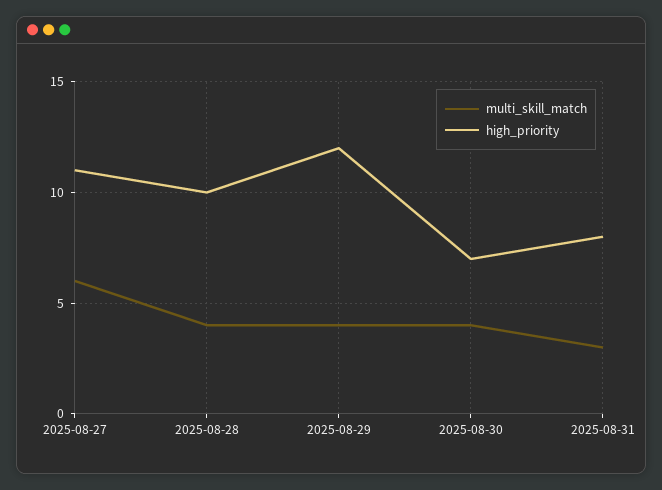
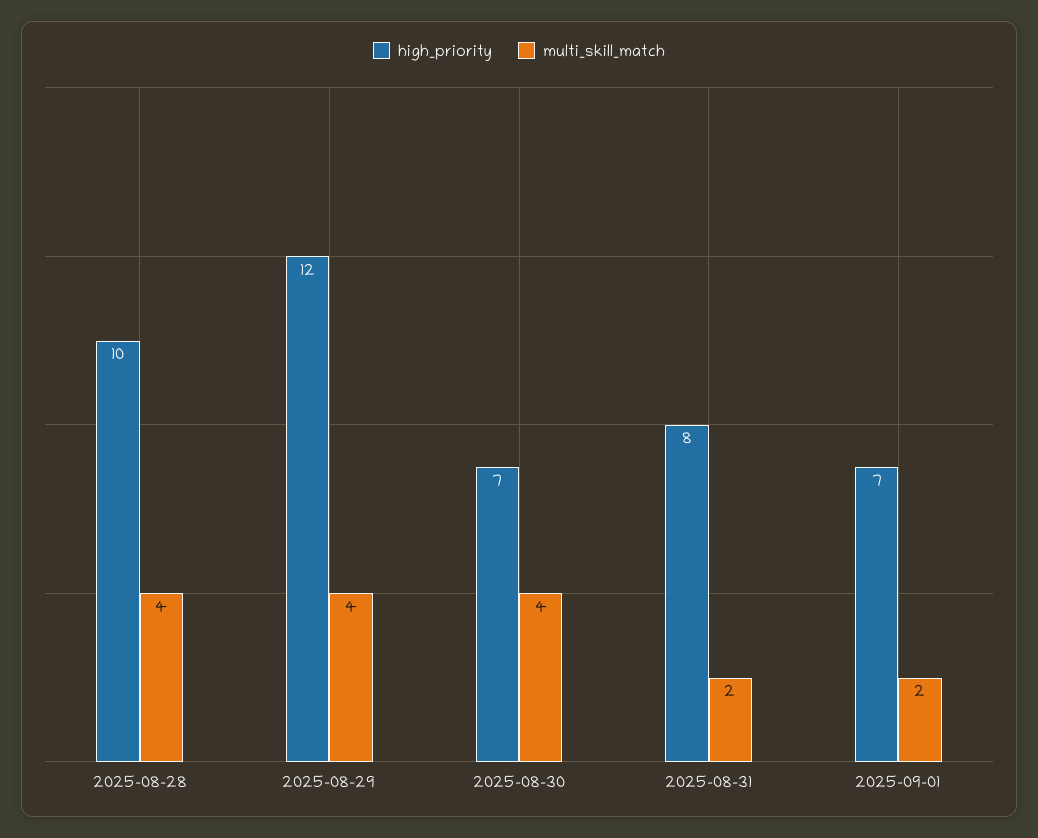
multi_skill_match, 2025-08-27: 6 -> none
high_priority, 2025-08-27: 11 -> none
multi_skill_match, 2025-08-31: 3 -> 2
high_priority, 2025-09-01: none -> 7
multi_skill_match, 2025-09-01: none -> 2

